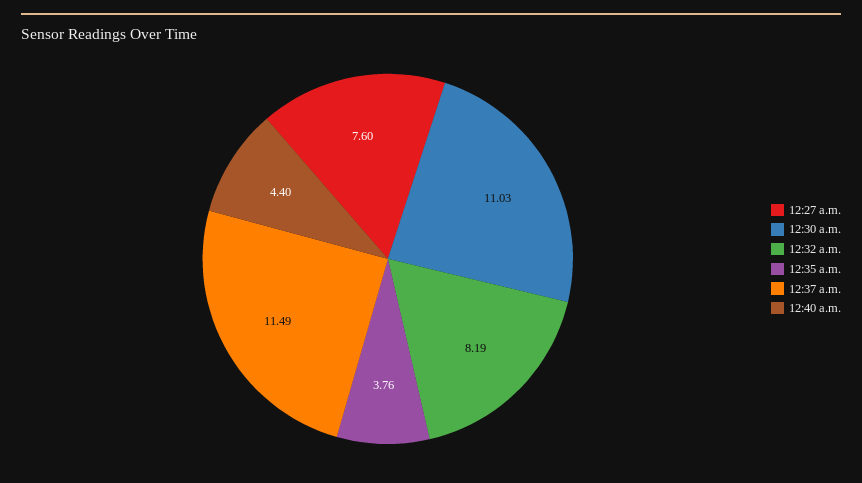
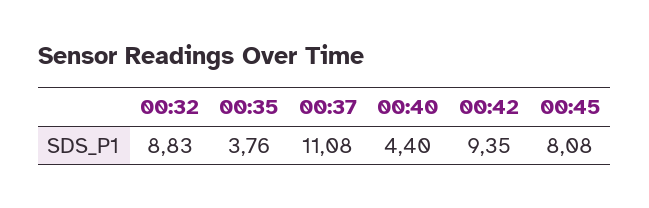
12:27 a.m.: 7.6 -> none
12:30 a.m.: 11.03 -> none
12:32 a.m.: 8.19 -> 8.83
12:37 a.m.: 11.49 -> 11.08
00:42: none -> 9.35
00:45: none -> 8.08

